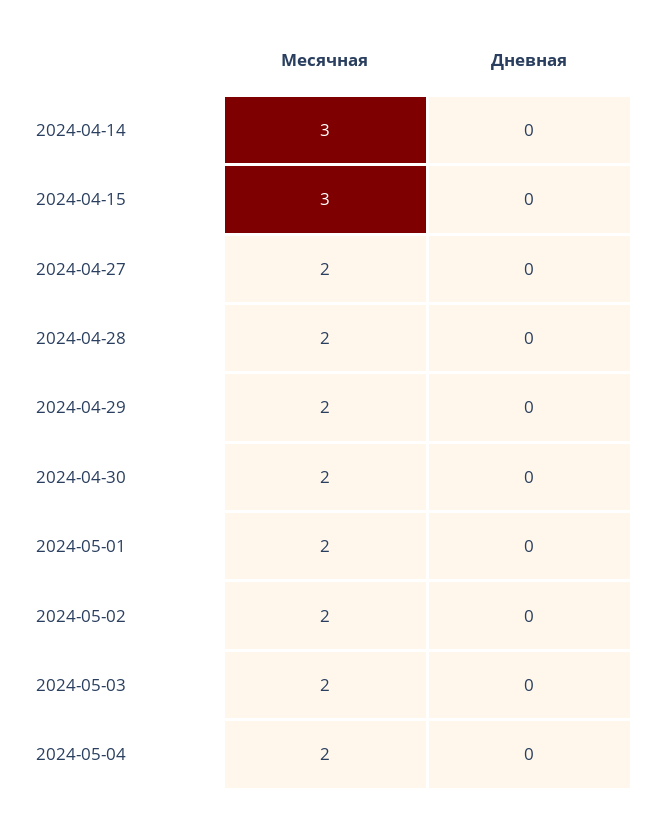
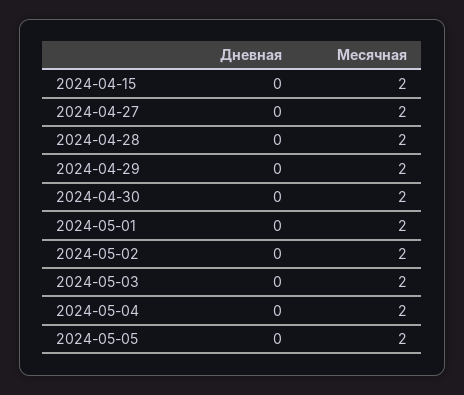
Месячная, 2024-04-14: 3 -> none
Дневная, 2024-04-14: 0 -> none
Месячная, 2024-04-15: 3 -> 2
Дневная, 2024-05-05: none -> 0
Месячная, 2024-05-05: none -> 2

